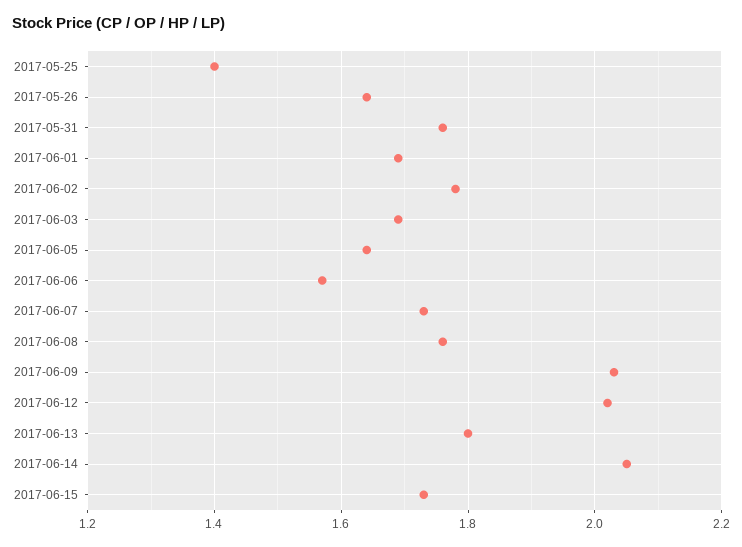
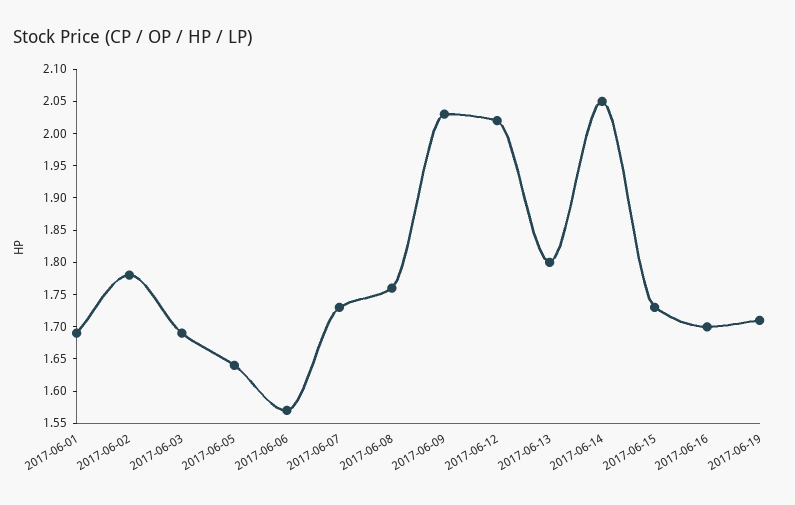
2017-05-25: 1.4 -> none
2017-05-26: 1.65 -> none
2017-05-31: 1.75 -> none
2017-06-16: none -> 1.7
2017-06-19: none -> 1.7

